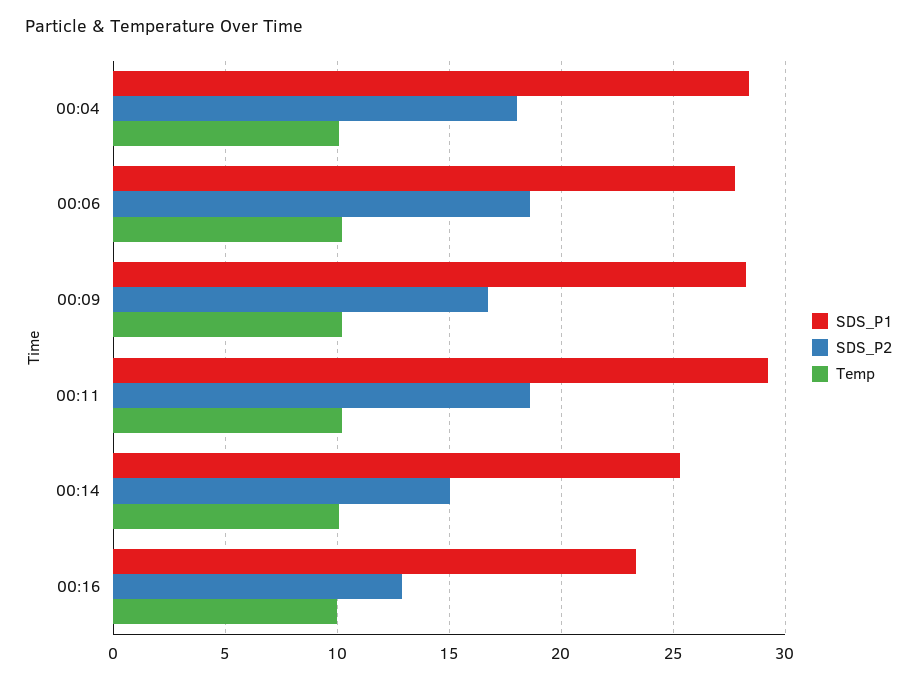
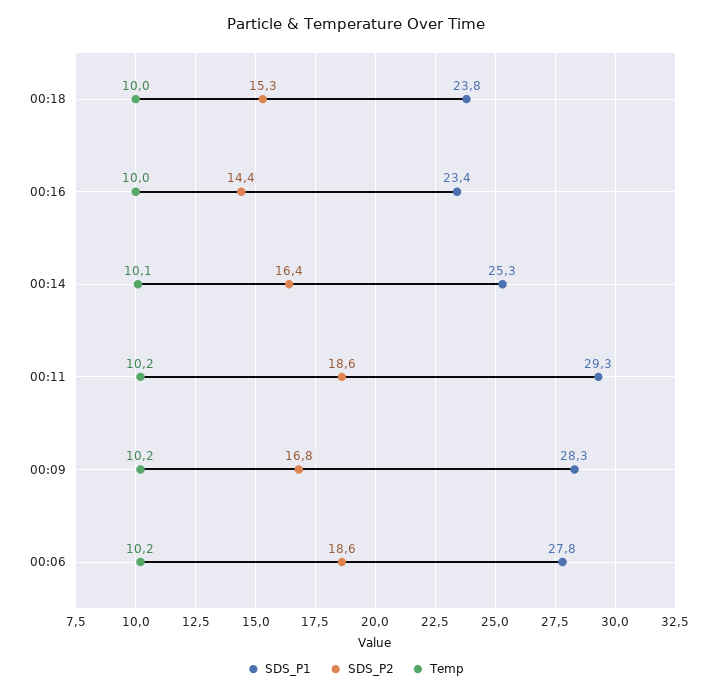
SDS_P1, 00:04: 28.5 -> none
SDS_P2, 00:04: 18 -> none
Temp, 00:04: 10 -> none
SDS_P2, 00:14: 15 -> 16.4
SDS_P2, 00:16: 13 -> 14.4
SDS_P1, 00:18: none -> 23.8
SDS_P2, 00:18: none -> 15.3
Temp, 00:18: none -> 10

